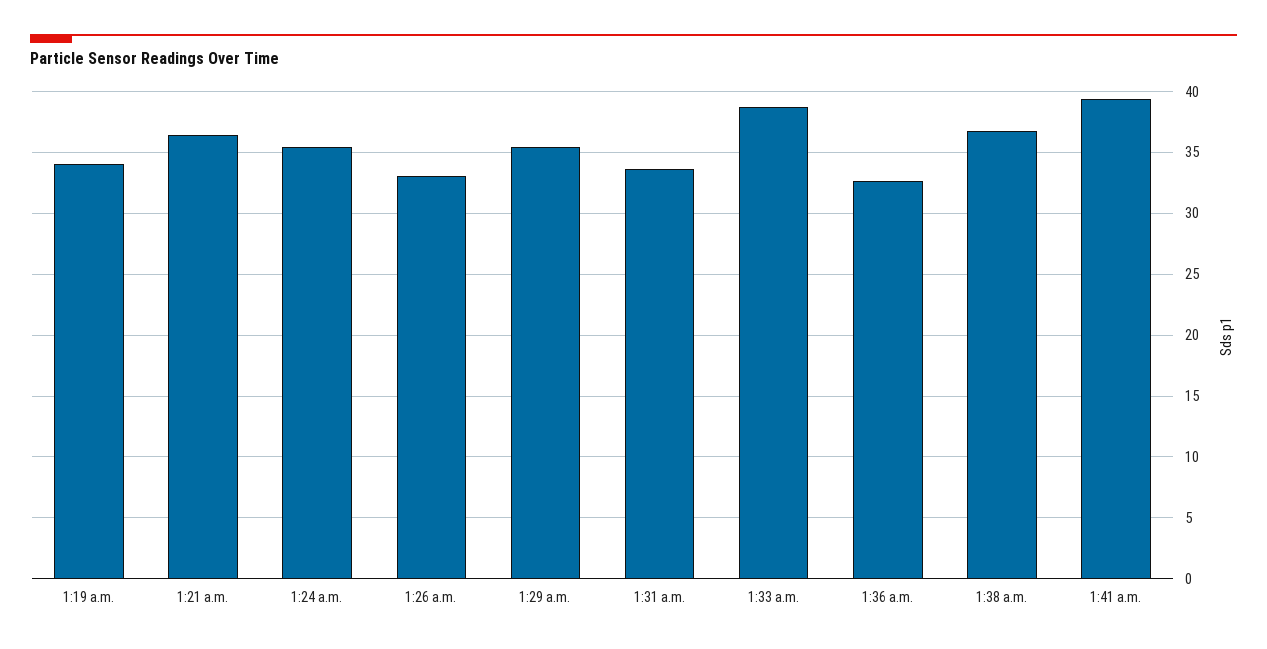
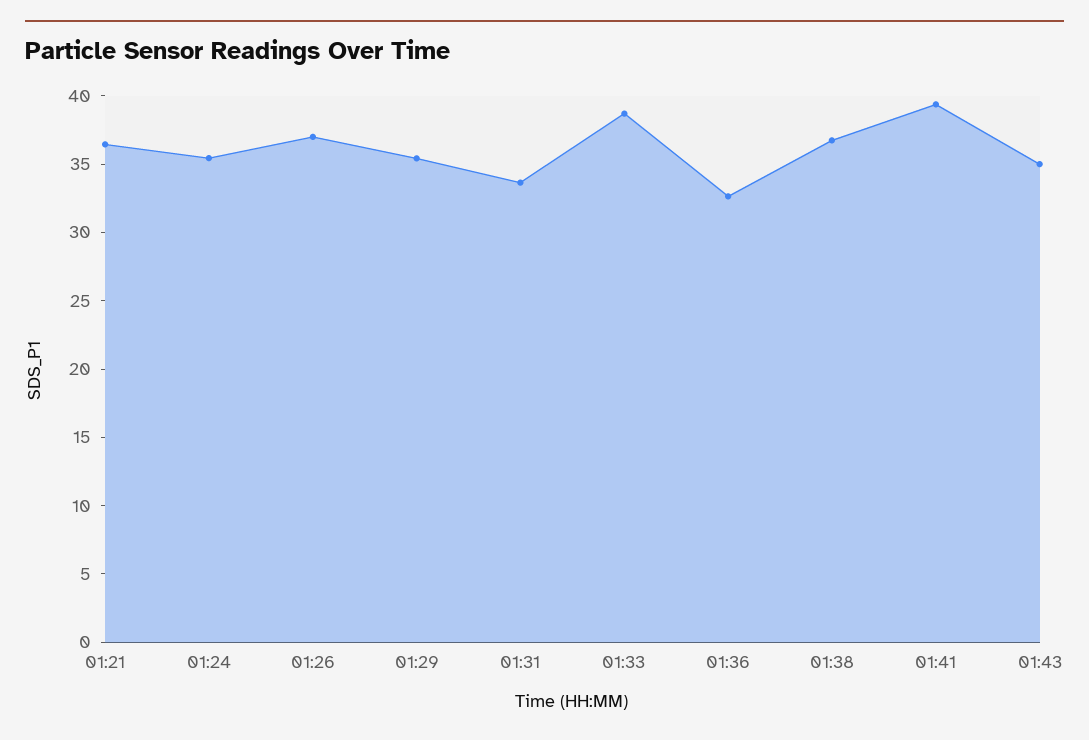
1:19 a.m.: 34 -> none
1:26 a.m.: 33 -> 37
01:43: none -> 35

